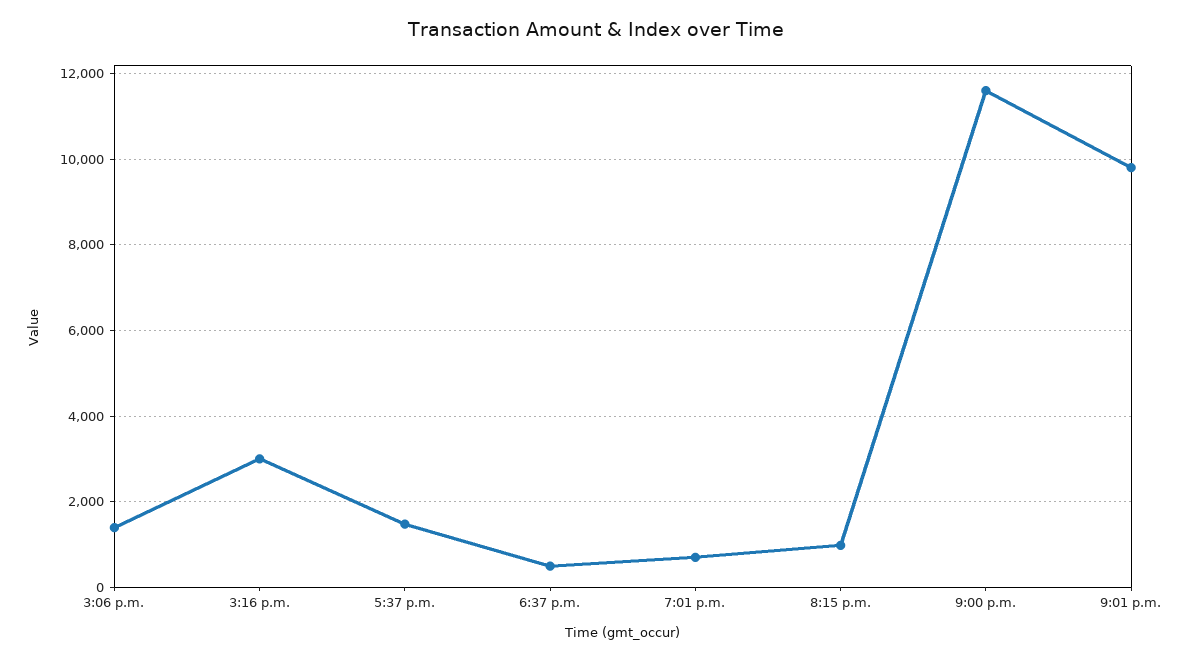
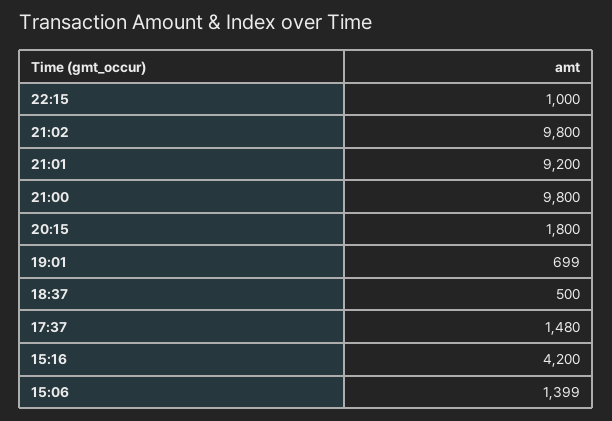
3:16 p.m.: 3000 -> 4200
8:15 p.m.: 1000 -> 1800
9:00 p.m.: 11600 -> 9800
9:01 p.m.: 9800 -> 9200
22:15: none -> 1000
21:02: none -> 9800

